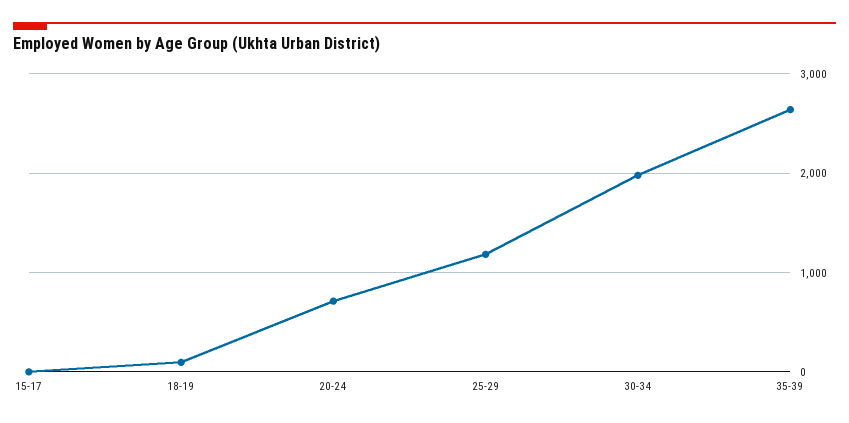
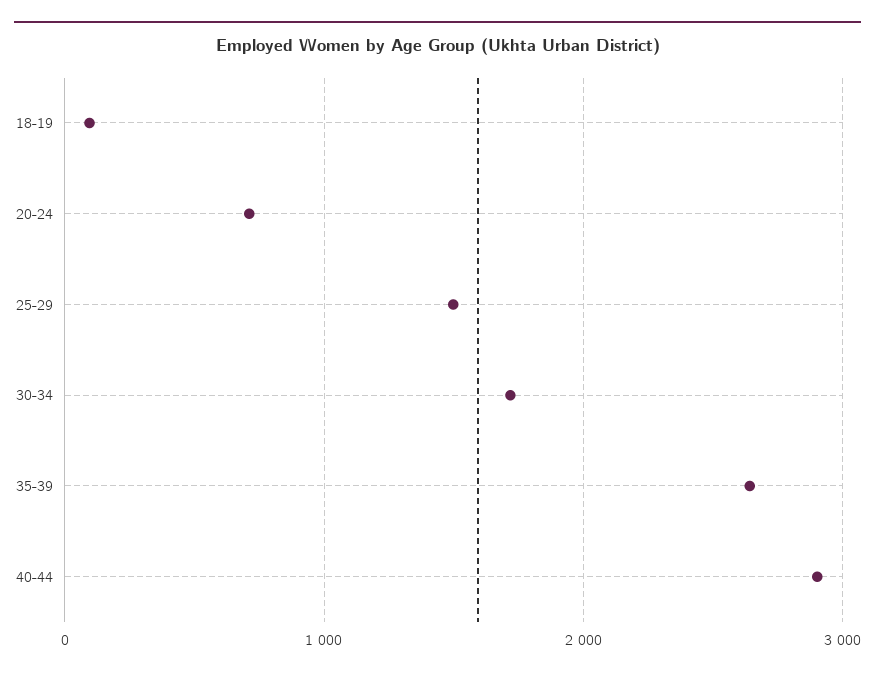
15-17: 0 -> none
25-29: 1200 -> 1500
30-34: 2000 -> 1700
40-44: none -> 2900

